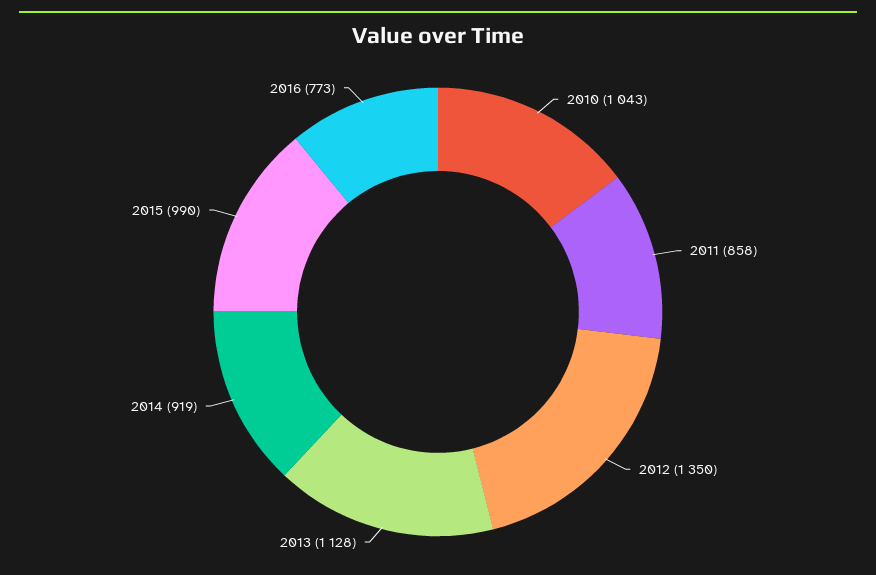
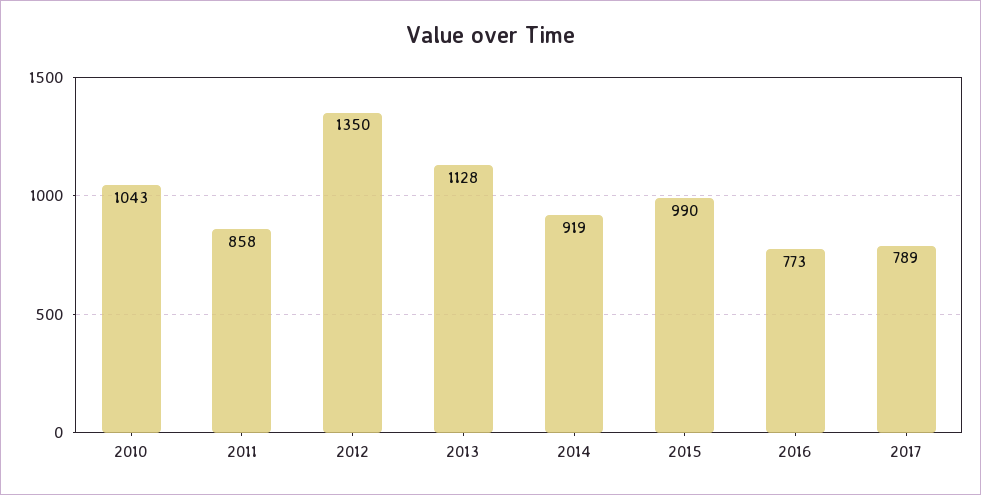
2017: none -> 789

